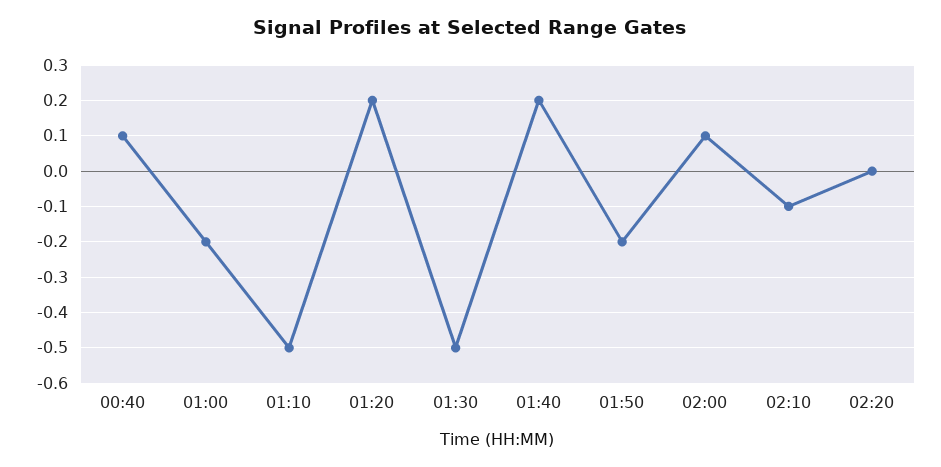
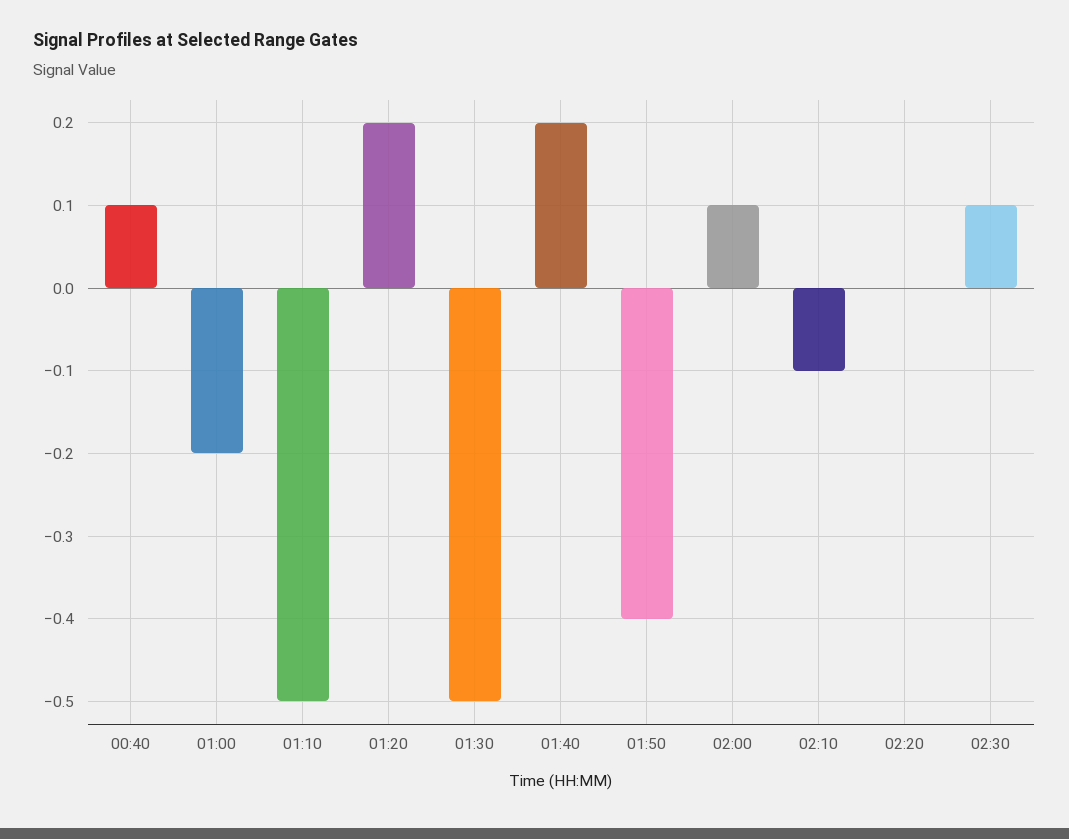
01:50: -0.2 -> -0.4
02:30: none -> 0.1

